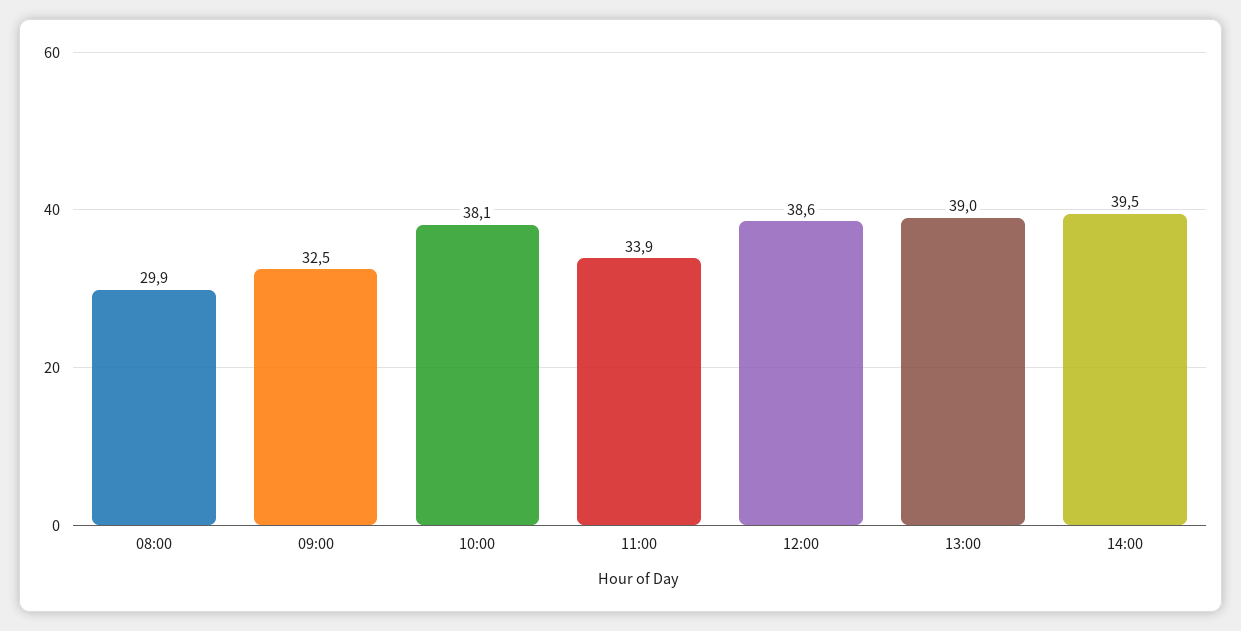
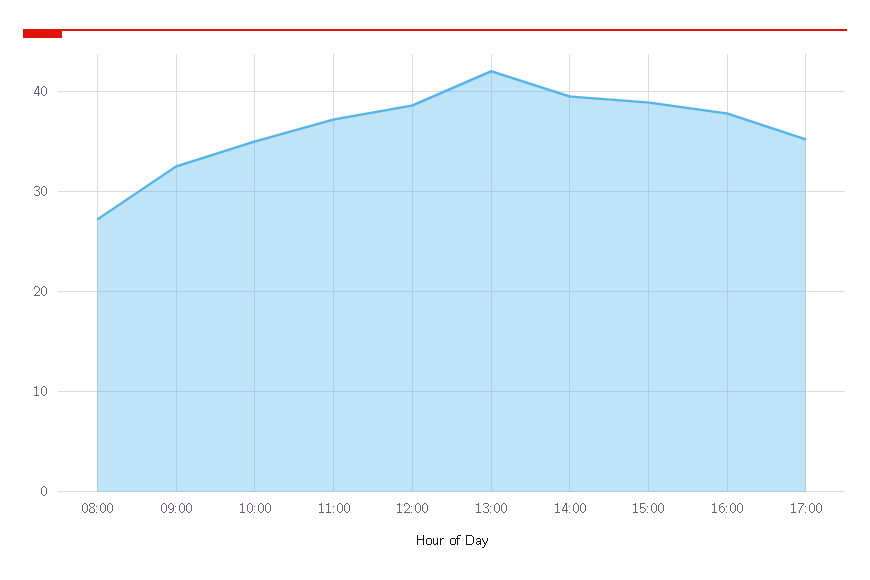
08:00: 29.9 -> 27
10:00: 38.1 -> 35
11:00: 33.9 -> 37
13:00: 39 -> 42
15:00: none -> 39
16:00: none -> 38
17:00: none -> 35

